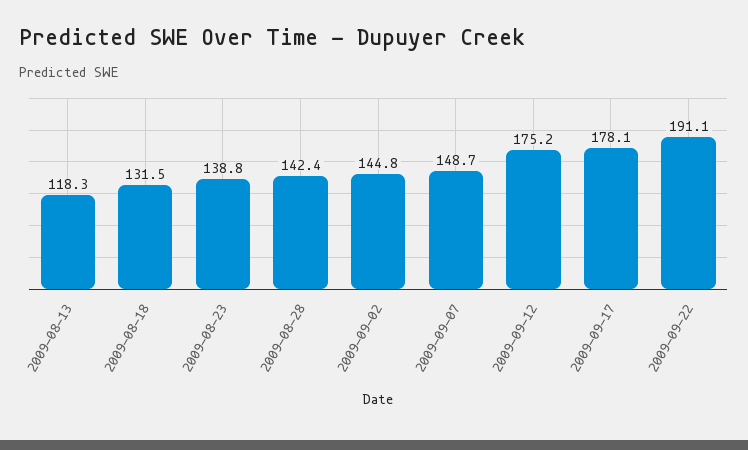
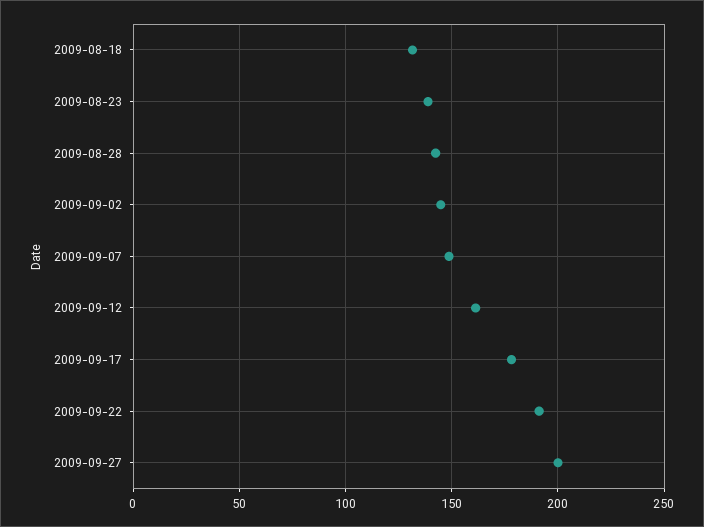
2009-08-13: 118.3 -> none
2009-09-12: 175.2 -> 160
2009-09-27: none -> 200

